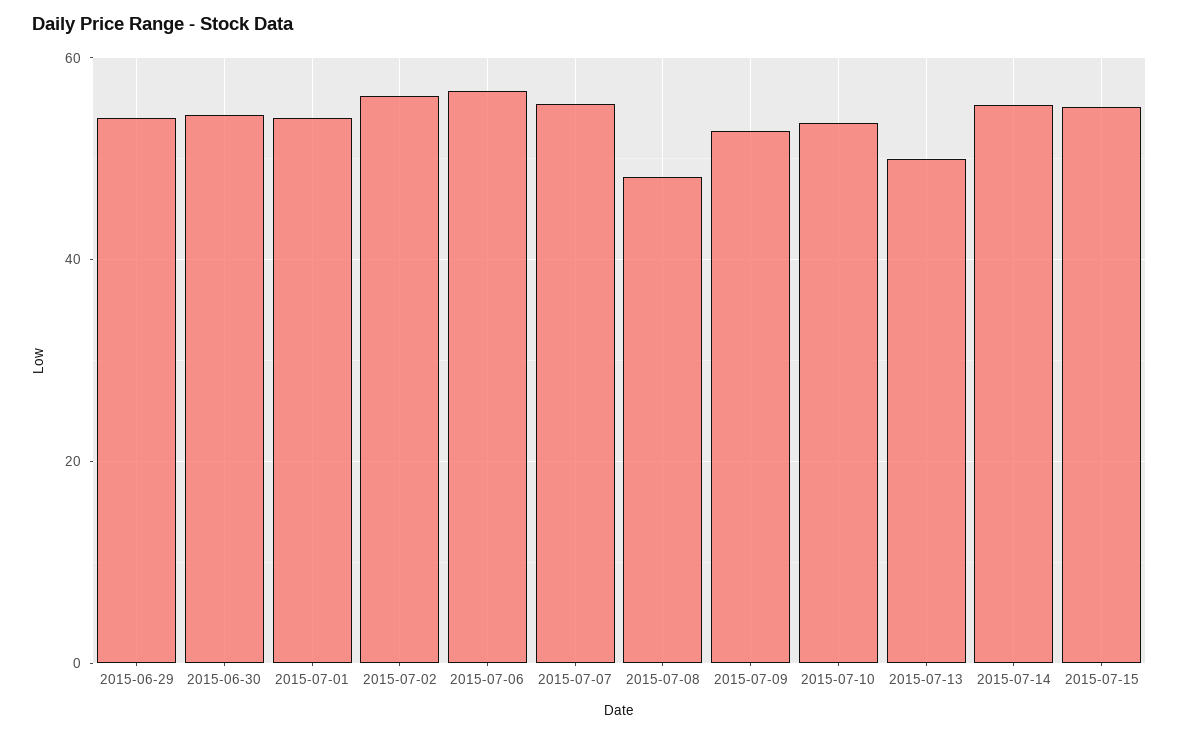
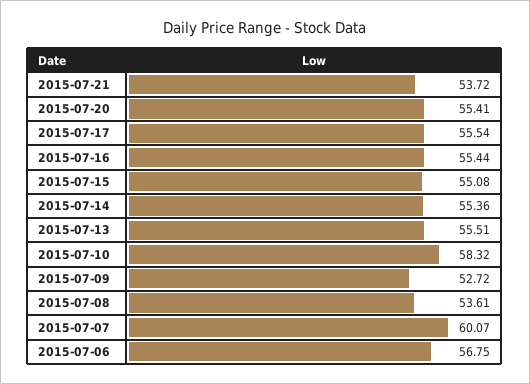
2015-06-29: 54 -> none
2015-06-30: 54 -> none
2015-07-01: 54 -> none
2015-07-02: 56 -> none
2015-07-07: 56 -> 60.07
2015-07-08: 48 -> 53.61
2015-07-10: 54 -> 58.32
2015-07-13: 50 -> 55.51
2015-07-21: none -> 53.72
2015-07-20: none -> 55.41
2015-07-17: none -> 55.54
2015-07-16: none -> 55.44

